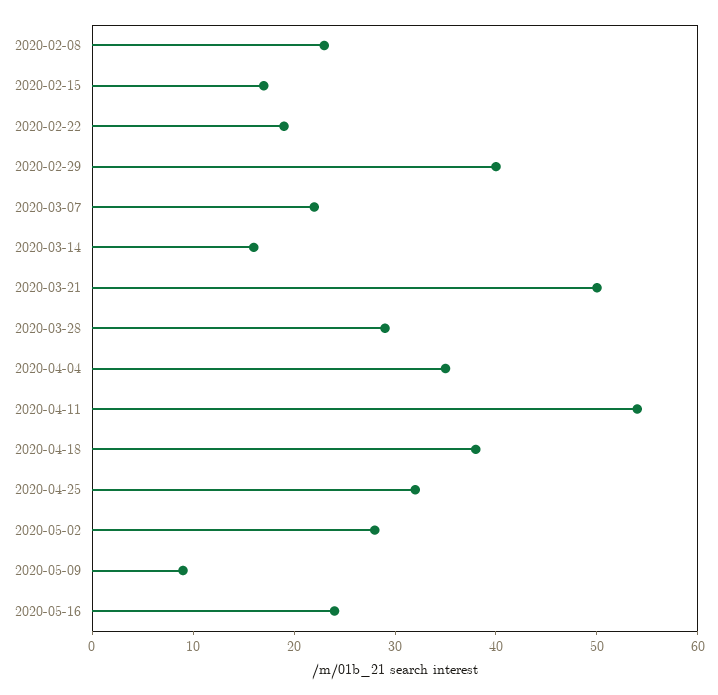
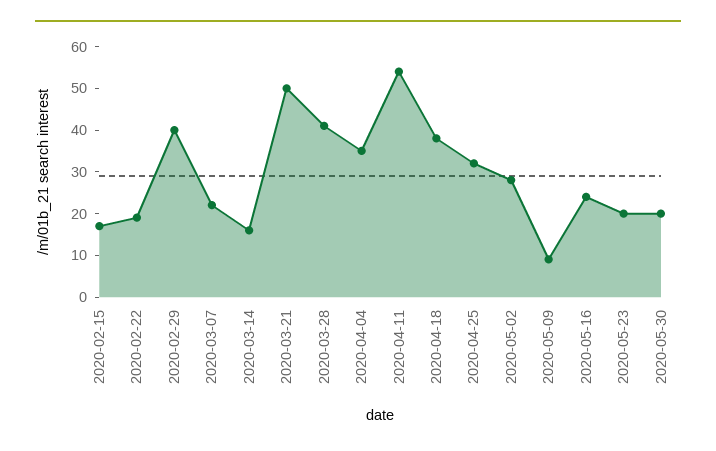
2020-02-08: 23 -> none
2020-03-28: 29 -> 40
2020-05-23: none -> 20
2020-05-30: none -> 20

